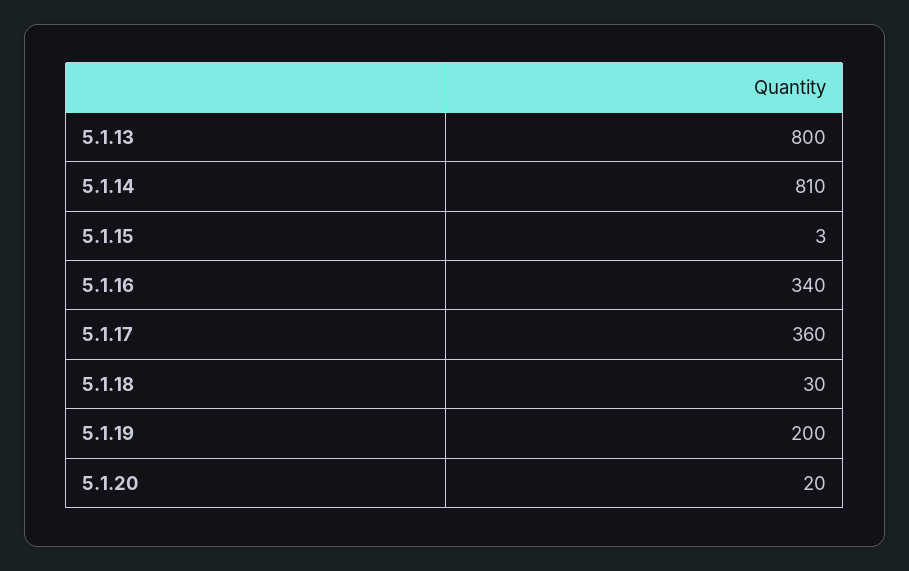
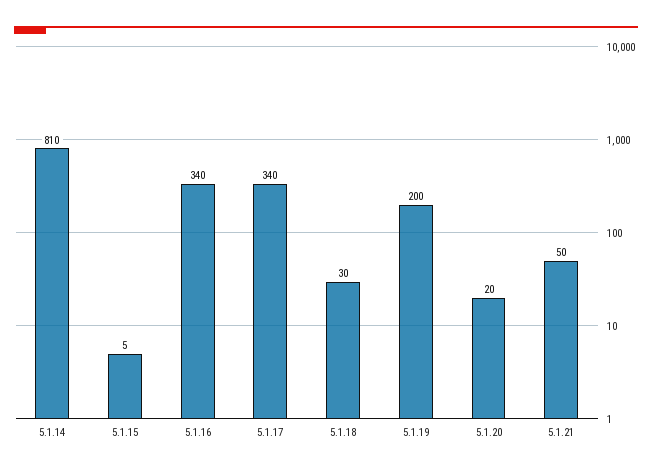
5.1.13: 800 -> none
5.1.15: 3 -> 5
5.1.17: 360 -> 340
5.1.21: none -> 50

